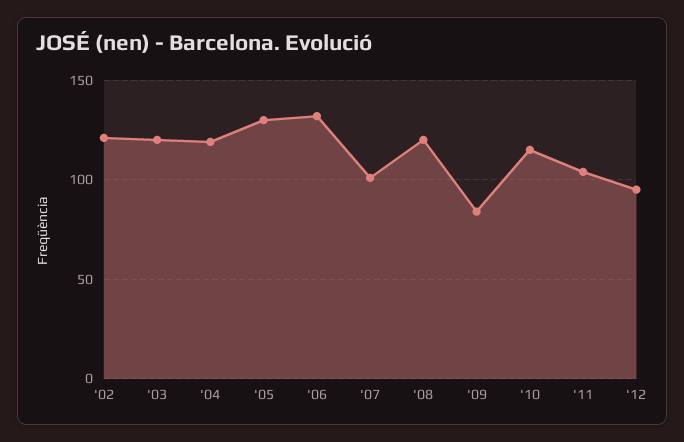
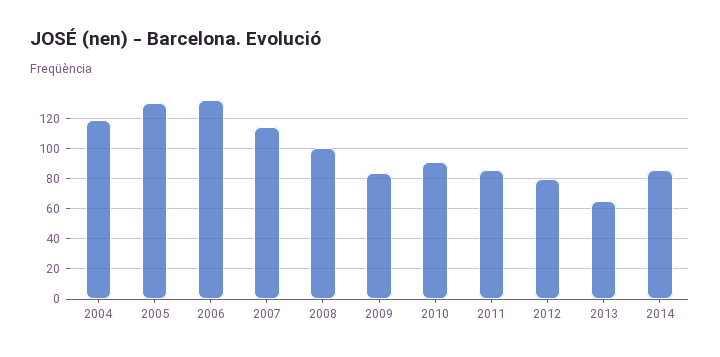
'02: 120 -> none
'03: 120 -> none
'07: 100 -> 115
'08: 120 -> 100
'10: 115 -> 90
'11: 105 -> 85
'12: 95 -> 80
2013: none -> 65
2014: none -> 85

